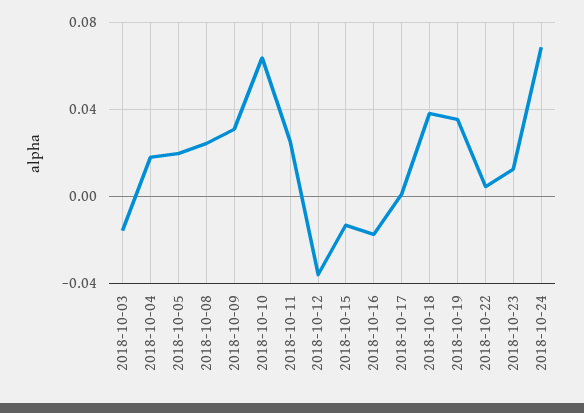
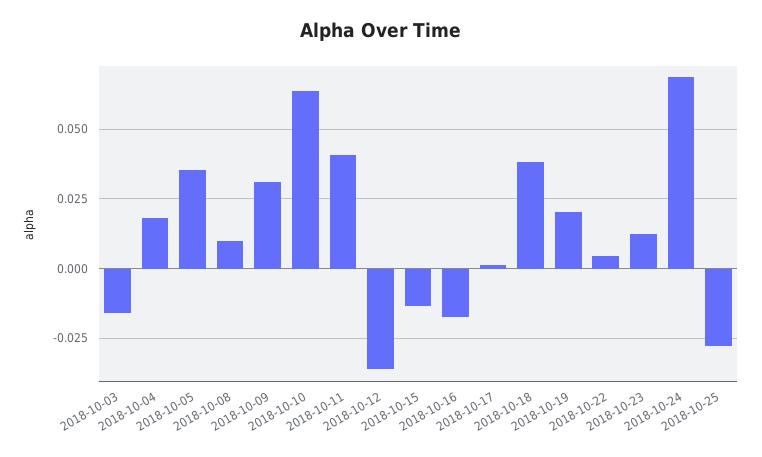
2018-10-05: 0.02 -> 0.035
2018-10-08: 0.025 -> 0.01
2018-10-11: 0.025 -> 0.04
2018-10-19: 0.035 -> 0.02
2018-10-25: none -> -0.0275

